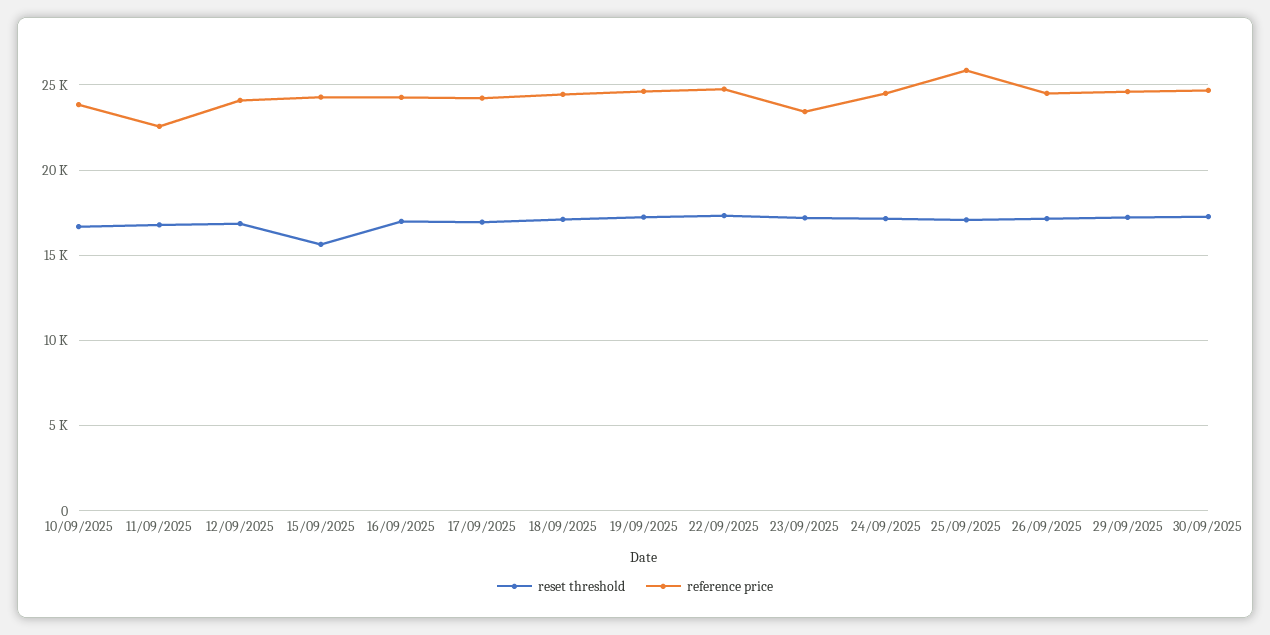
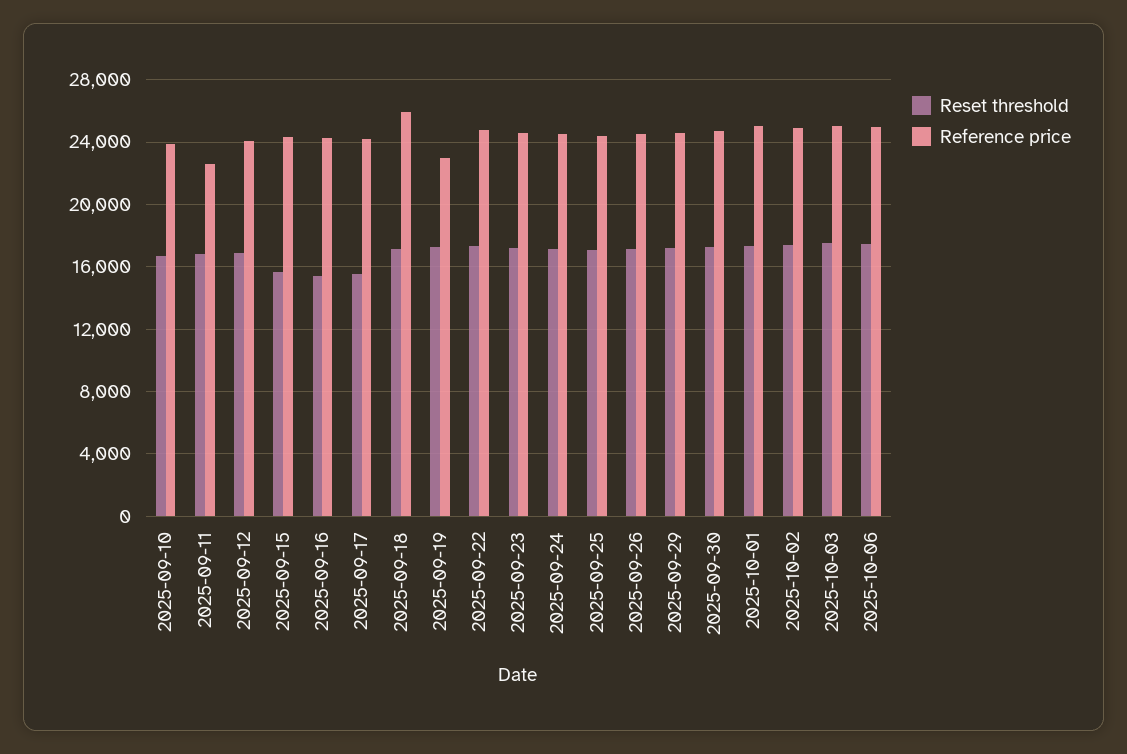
reset threshold, 16/09/2025: 17000 -> 15500
reset threshold, 17/09/2025: 17000 -> 15500
reference price, 18/09/2025: 24500 -> 26000
reference price, 19/09/2025: 24500 -> 23000
reference price, 23/09/2025: 23500 -> 24500
reference price, 25/09/2025: 26000 -> 24500
reset threshold, 2025-10-01: none -> 17500
reference price, 2025-10-01: none -> 25000
reset threshold, 2025-10-02: none -> 17500
reference price, 2025-10-02: none -> 25000
reset threshold, 2025-10-03: none -> 17500
reference price, 2025-10-03: none -> 25000
reset threshold, 2025-10-06: none -> 17500
reference price, 2025-10-06: none -> 25000

